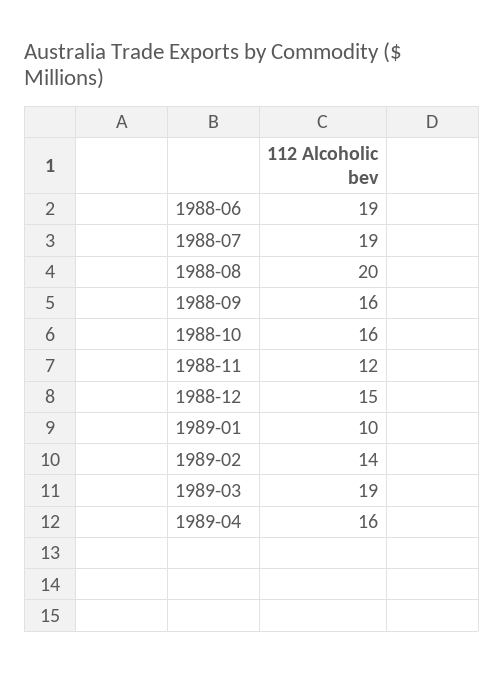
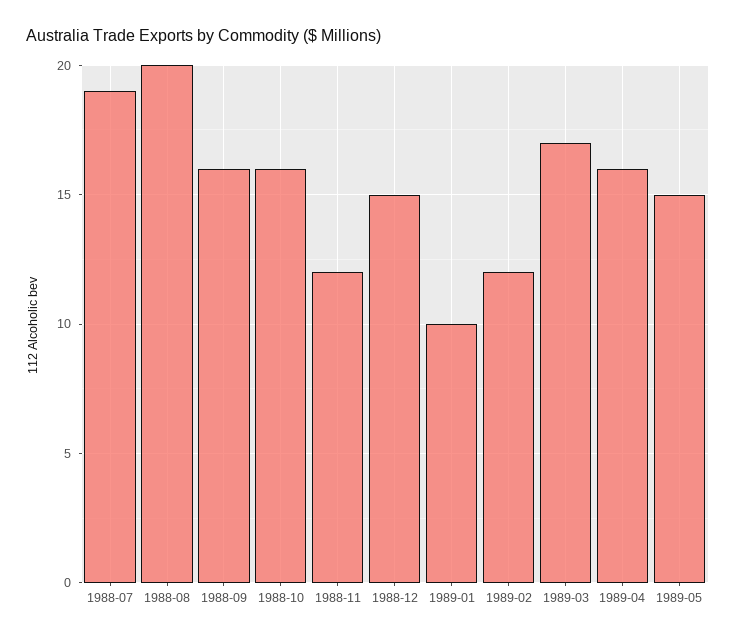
1988-06: 19 -> none
1989-02: 14 -> 12
1989-03: 19 -> 17
1989-05: none -> 15

